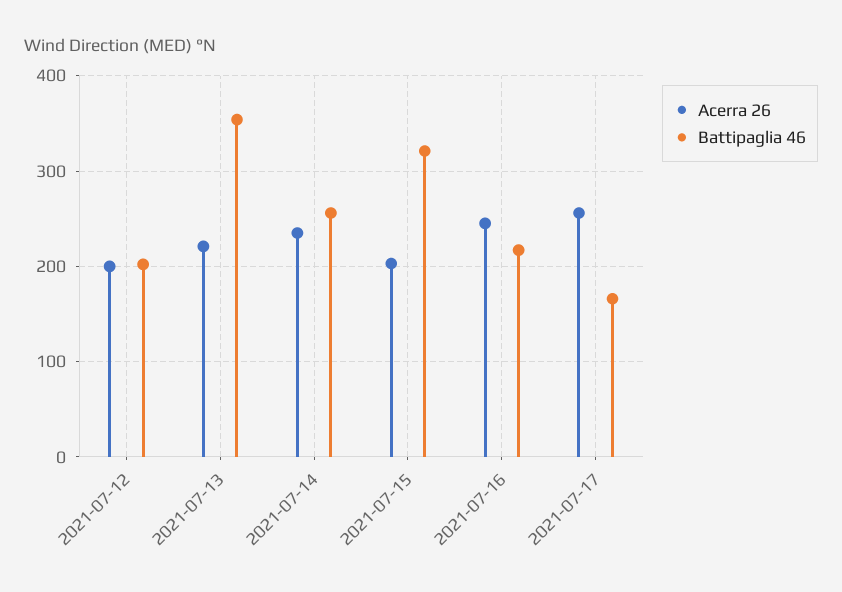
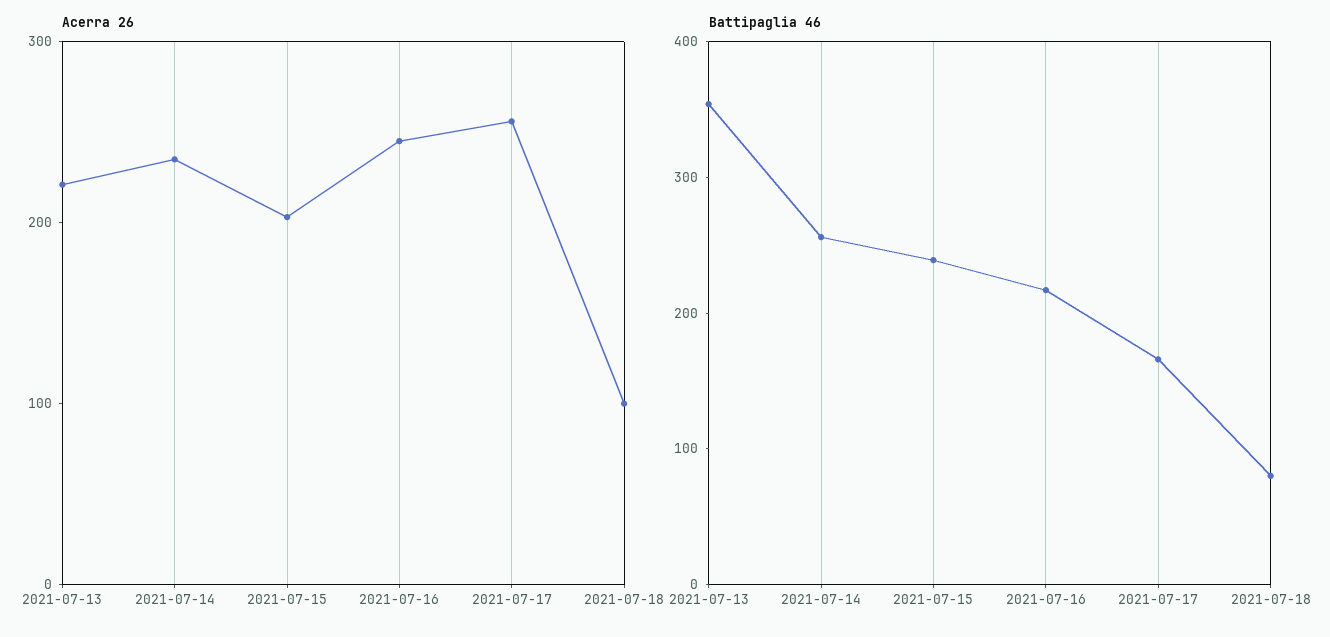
Acerra 26, 2021-07-12: 200 -> none
Battipaglia 46, 2021-07-12: 200 -> none
Battipaglia 46, 2021-07-15: 320 -> 240
Acerra 26, 2021-07-18: none -> 100
Battipaglia 46, 2021-07-18: none -> 80

